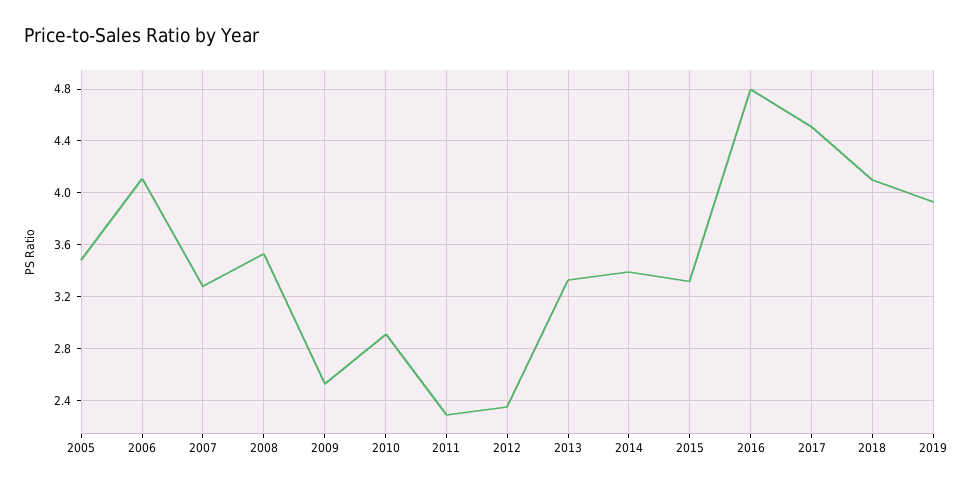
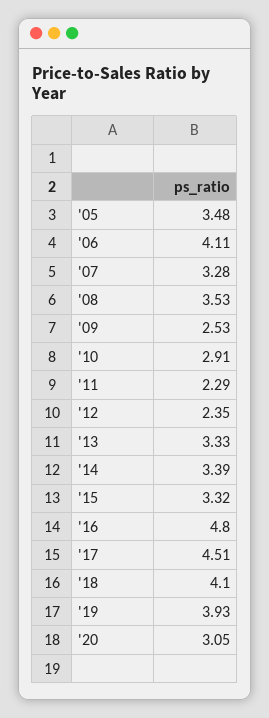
'20: none -> 3.05

